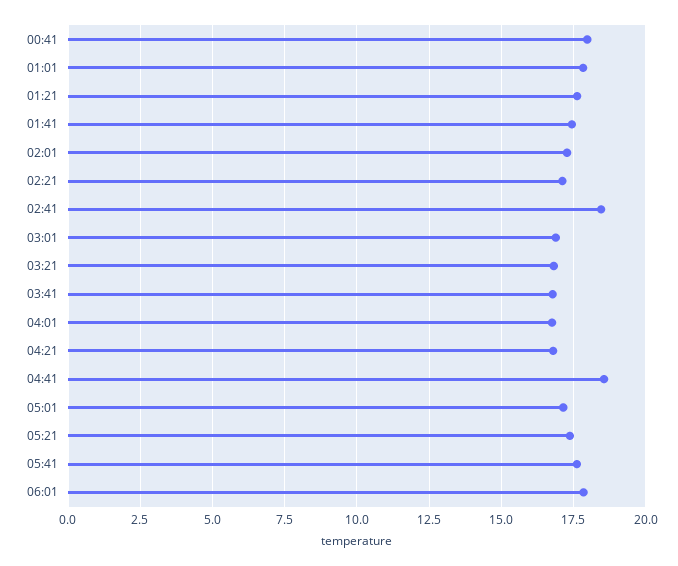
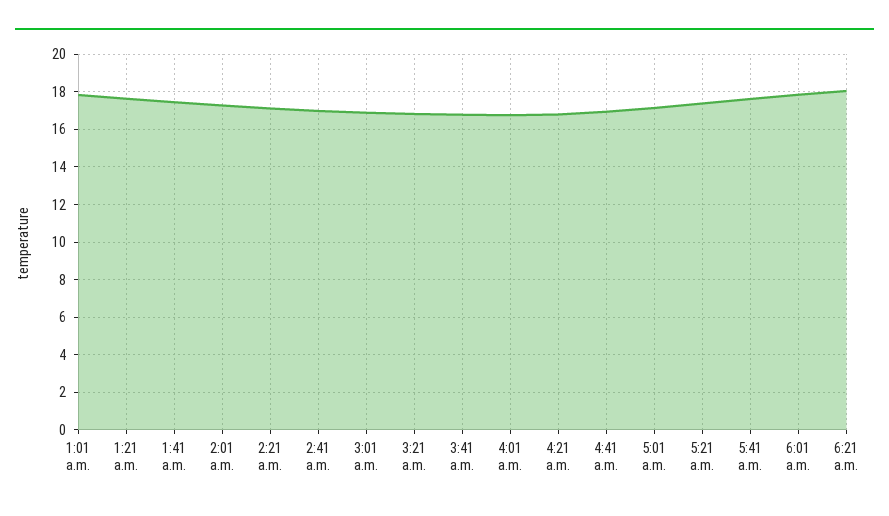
00:41: 18 -> none
02:41: 18.5 -> 17
04:41: 18.5 -> 17
6:21 a.m.: none -> 18

